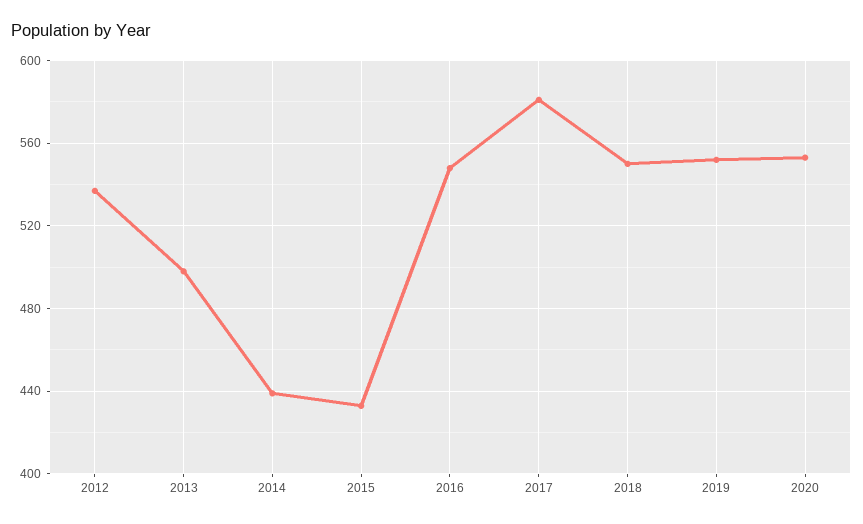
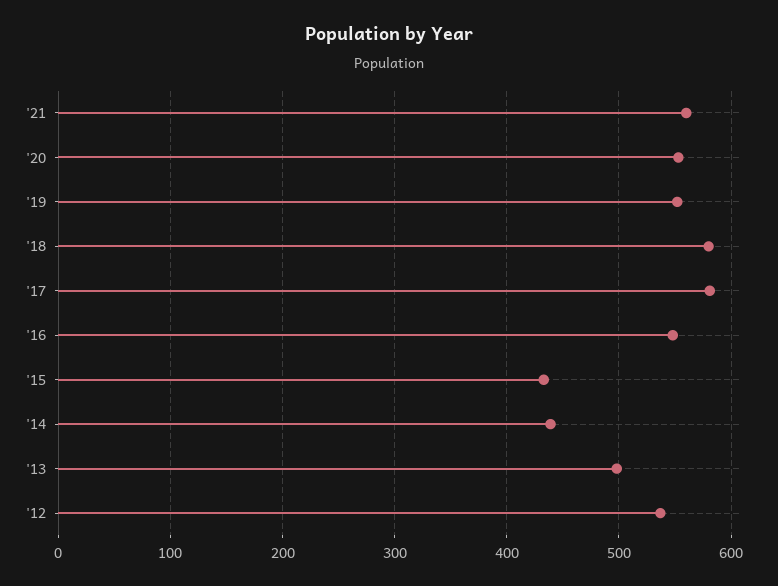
2018: 550 -> 580
'21: none -> 560

